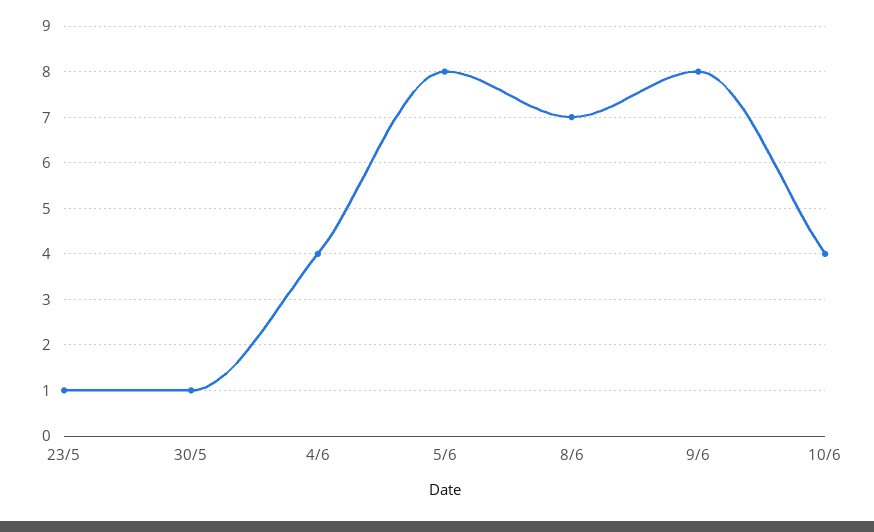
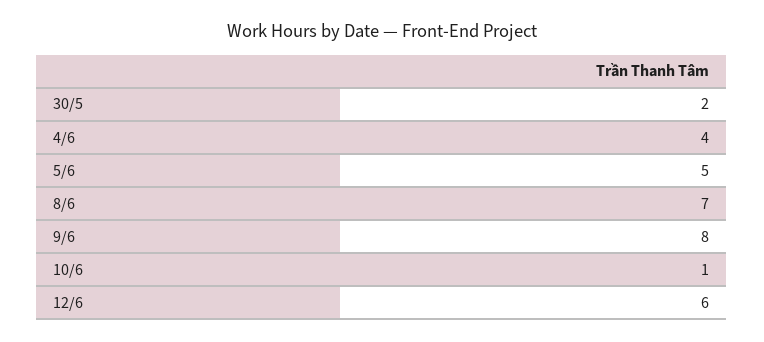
23/5: 1 -> none
30/5: 1 -> 2
5/6: 8 -> 5
10/6: 4 -> 1
12/6: none -> 6

